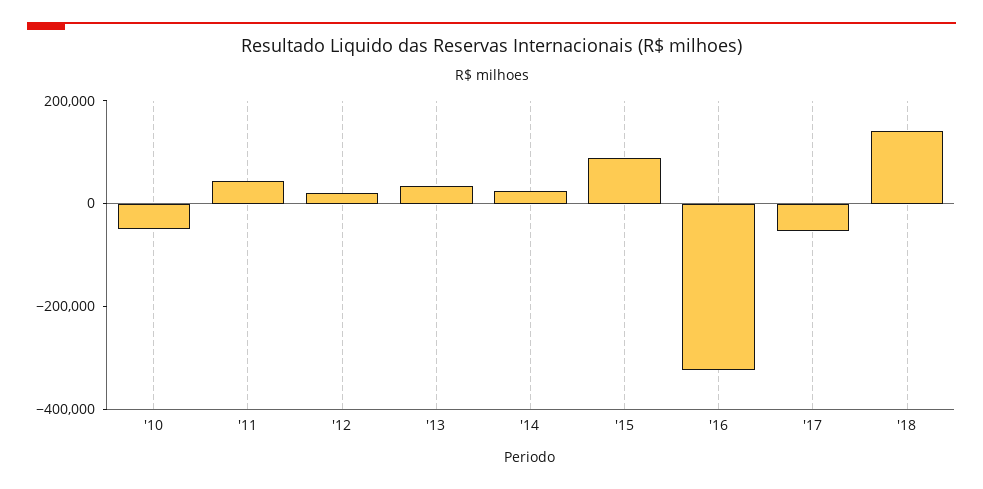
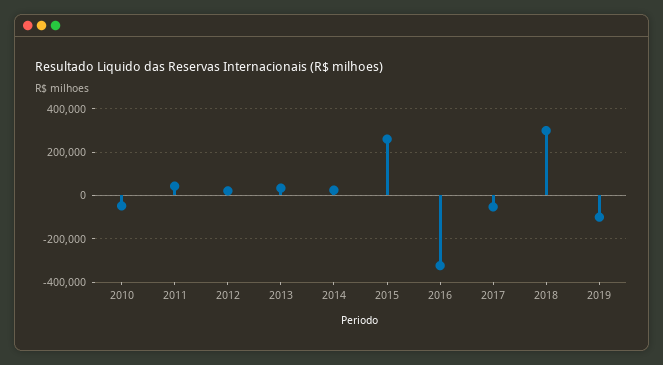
'15: 100000 -> 250000
'18: 150000 -> 300000
2019: none -> -100000

